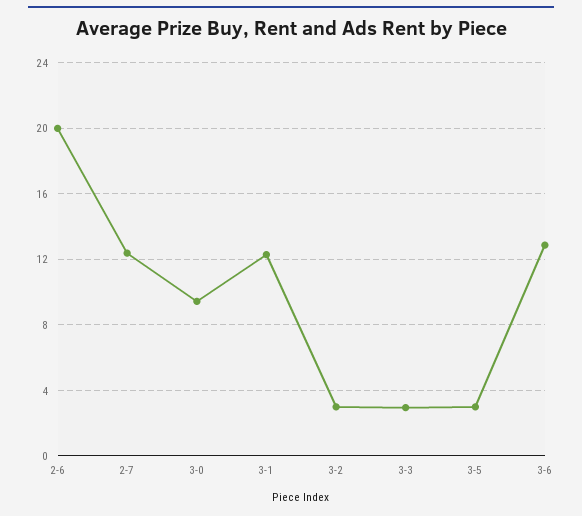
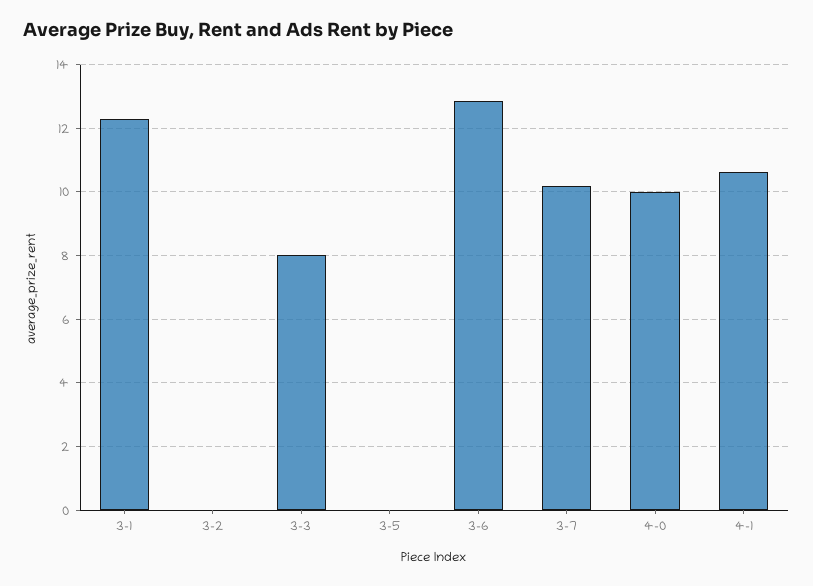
2-6: 20 -> none
2-7: 12.5 -> none
3-0: 9.5 -> none
3-2: 3 -> 0
3-3: 3 -> 8
3-5: 3 -> 0
3-7: none -> 10.2
4-0: none -> 10
4-1: none -> 10.6

